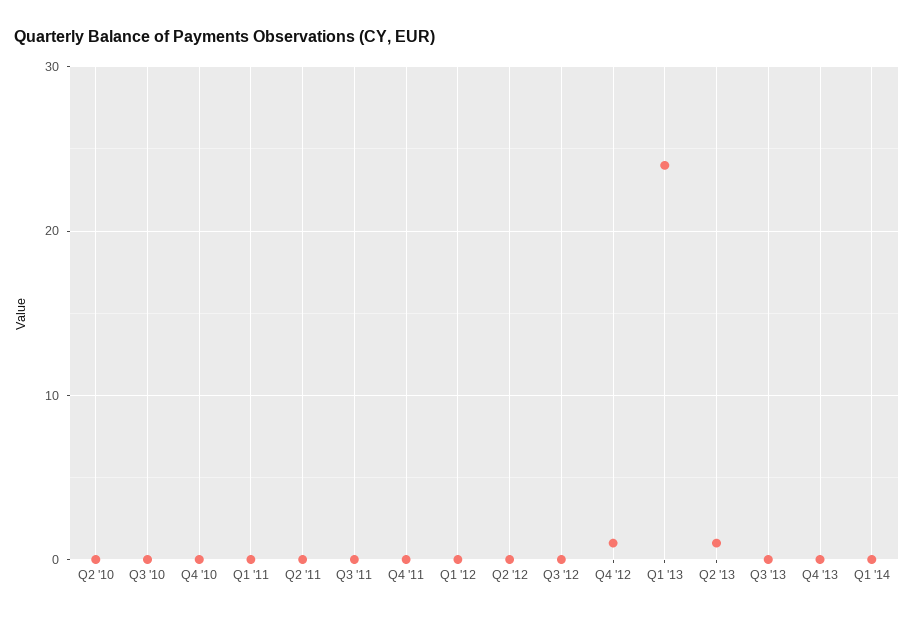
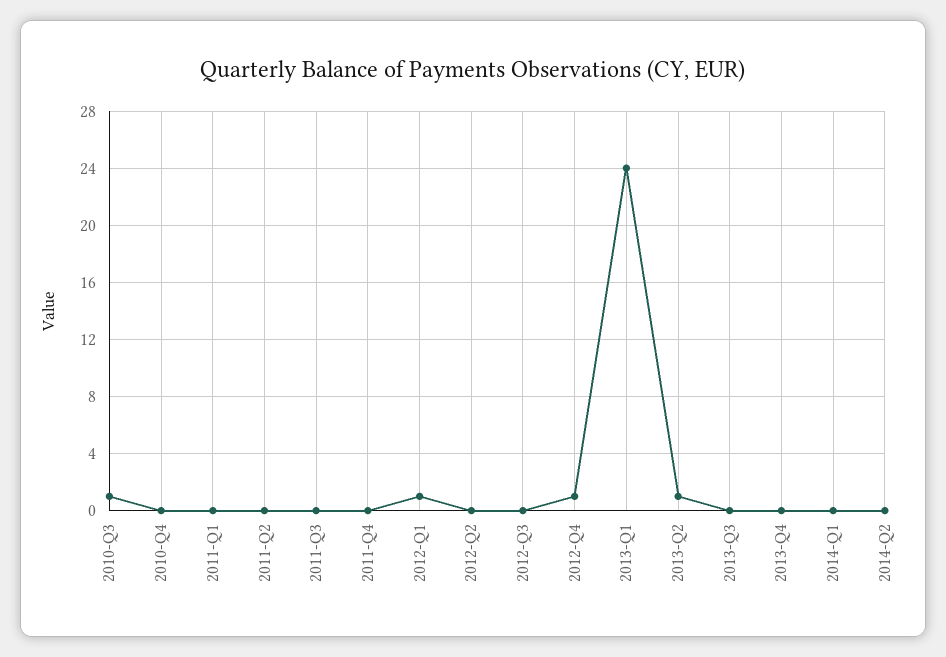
Q2 '10: 0 -> none
Q3 '10: 0 -> 1
Q1 '12: 0 -> 1
2014-Q2: none -> 0

